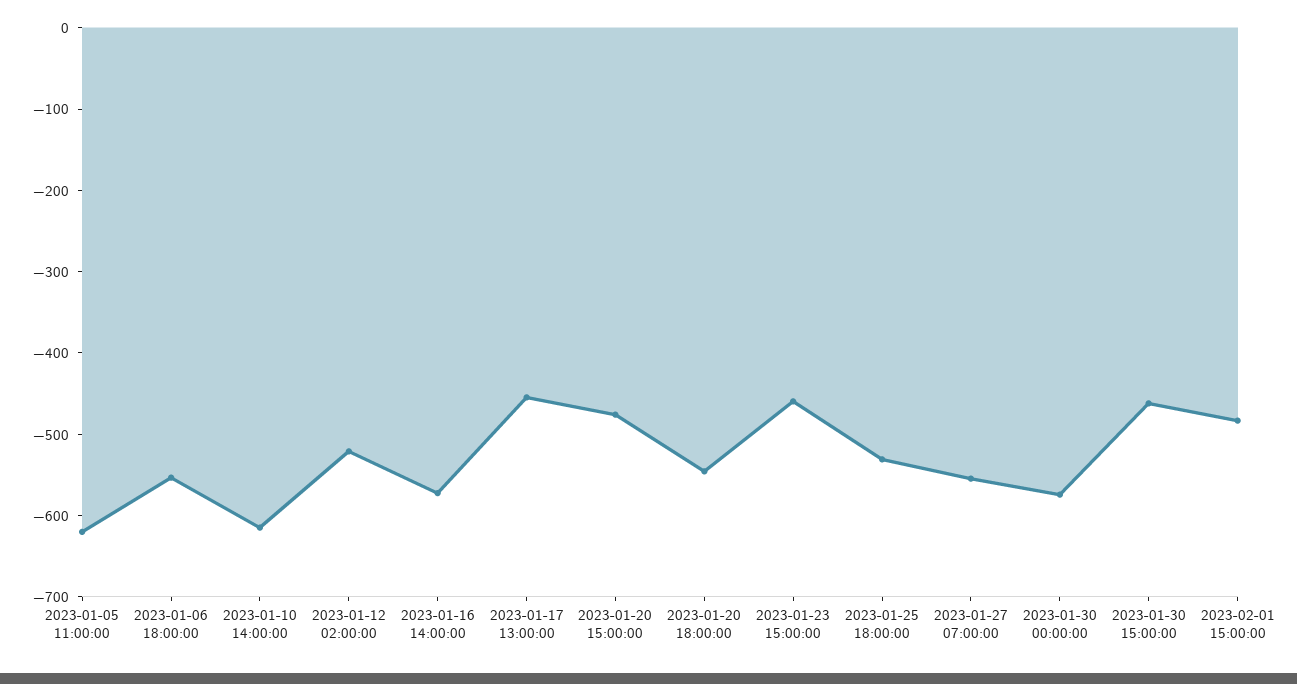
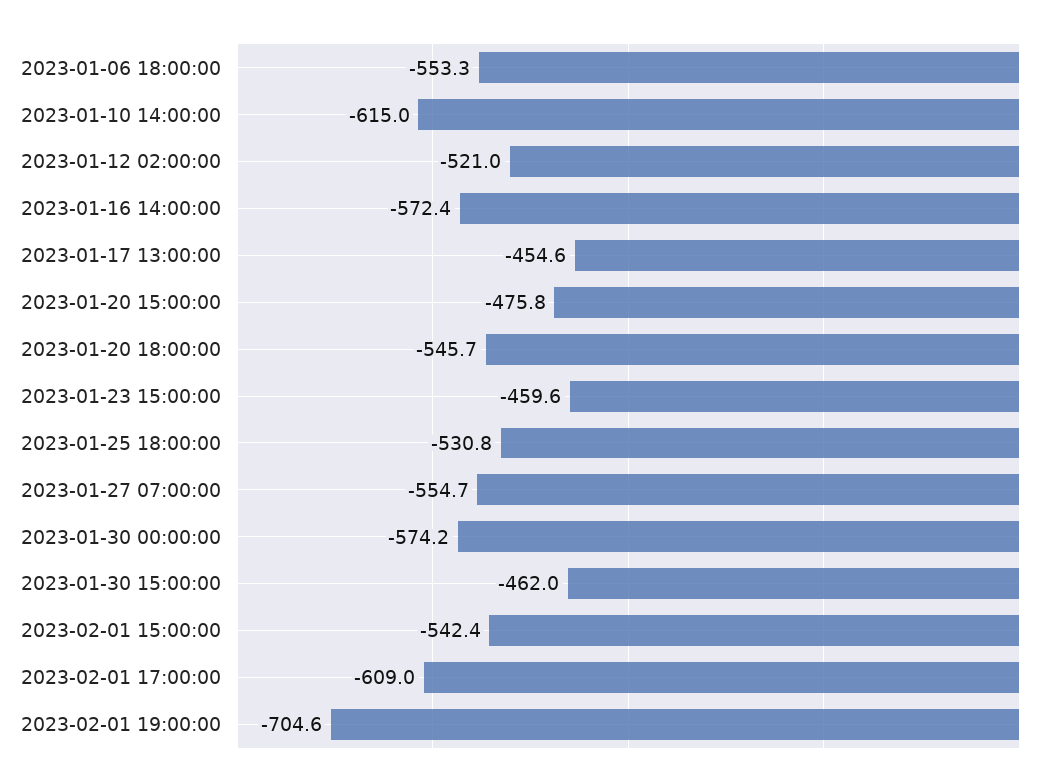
2023-01-05 11:00:00: -620 -> none
2023-02-01 15:00:00: -480 -> -542.4
2023-02-01 17:00:00: none -> -609
2023-02-01 19:00:00: none -> -704.6

